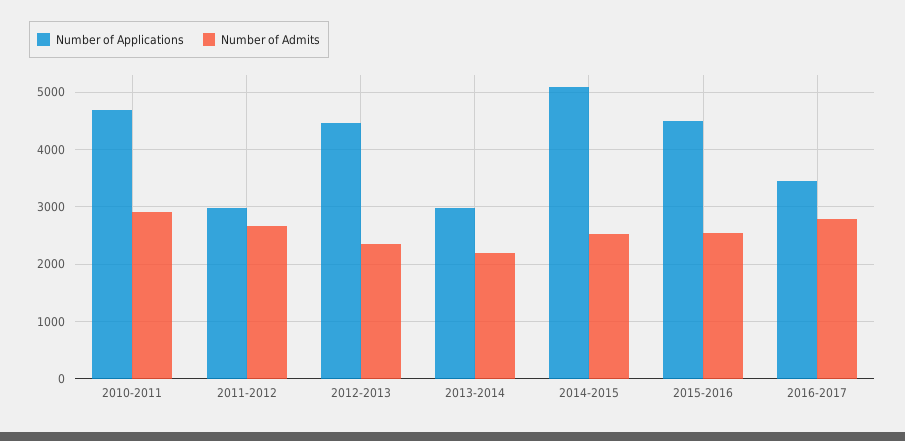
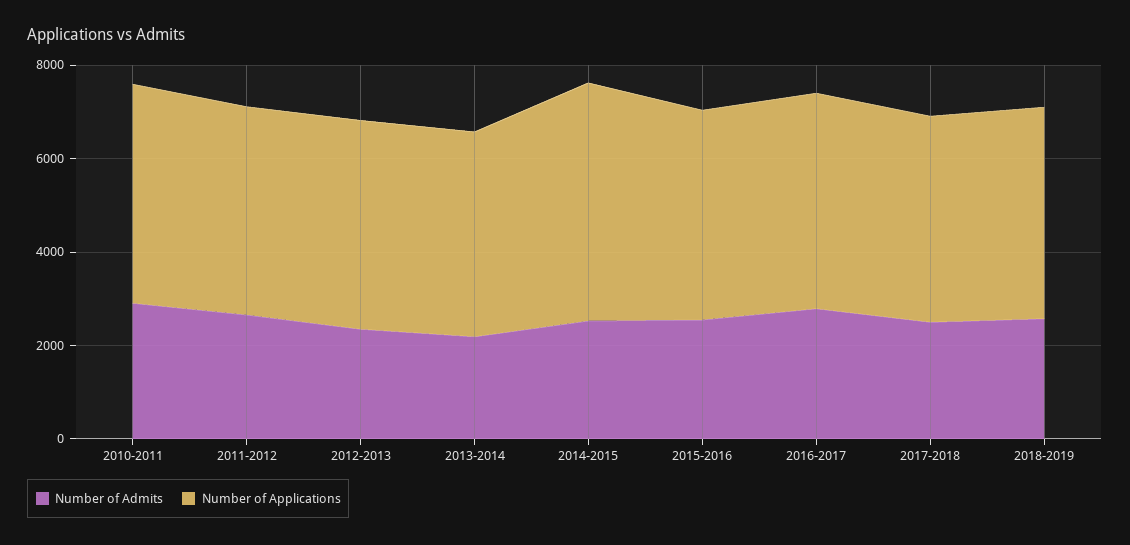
Number of Applications, 2011-2012: 3000 -> 4500
Number of Applications, 2013-2014: 3000 -> 4500
Number of Applications, 2016-2017: 3400 -> 4500
Number of Admits, 2017-2018: none -> 2500
Number of Applications, 2017-2018: none -> 4500
Number of Admits, 2018-2019: none -> 2500
Number of Applications, 2018-2019: none -> 4500

